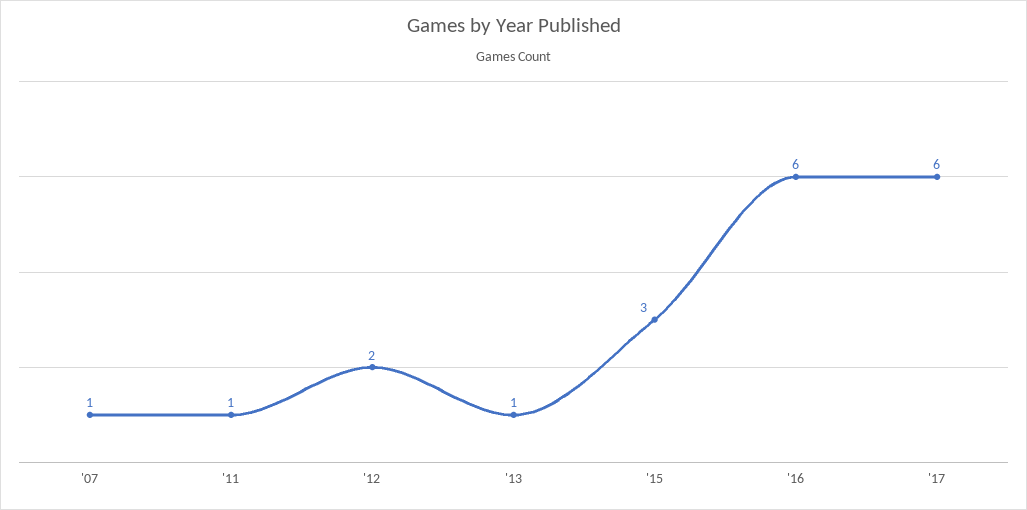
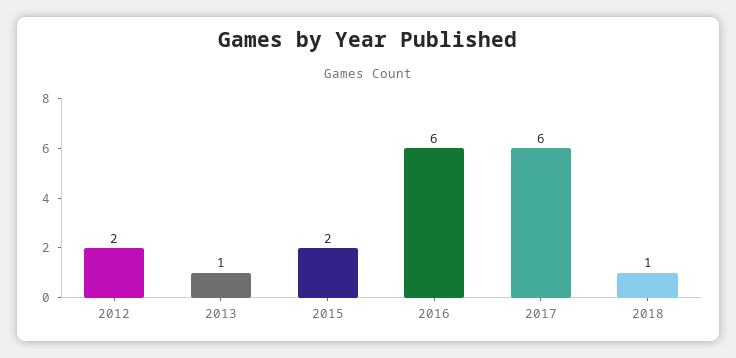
'07: 1 -> none
'11: 1 -> none
'15: 3 -> 2
2018: none -> 1

